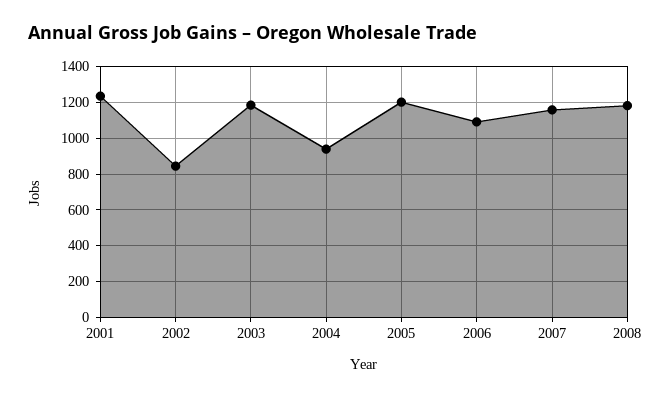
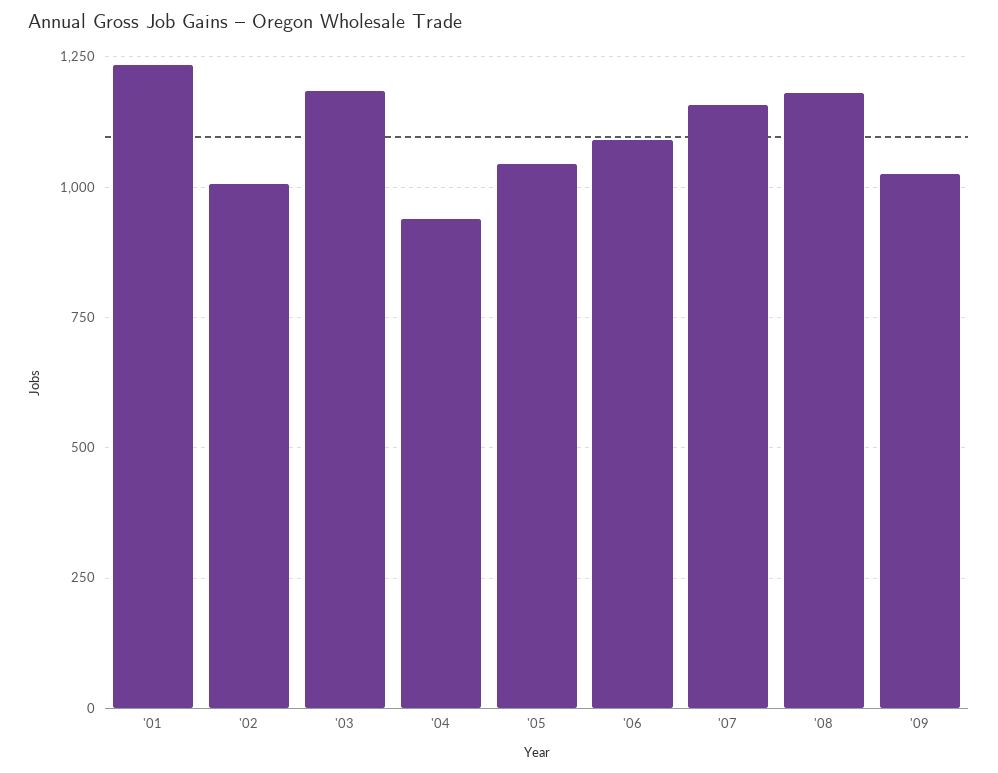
2002: 850 -> 1000
2005: 1200 -> 1050
'09: none -> 1025

